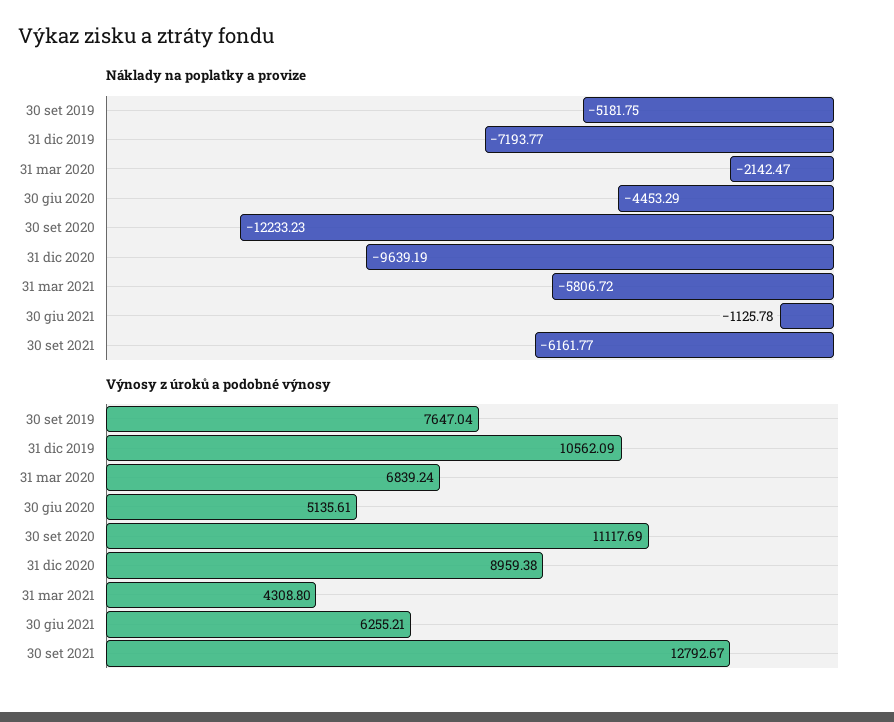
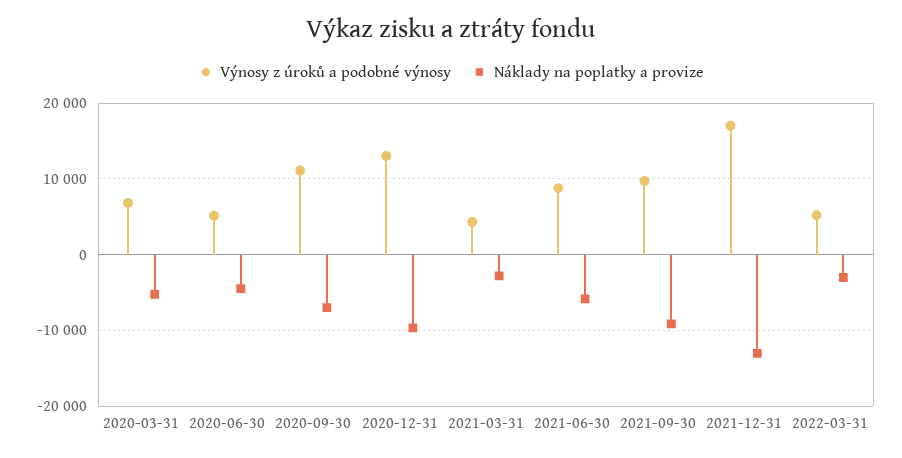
Náklady na poplatky a provize, 30 set 2019: -5181.75 -> none
Náklady na poplatky a provize, 31 dic 2019: -7193.77 -> none
Náklady na poplatky a provize, 31 mar 2020: -2142.47 -> -5000
Náklady na poplatky a provize, 30 set 2020: -12233.23 -> -7000
Náklady na poplatky a provize, 31 mar 2021: -5806.72 -> -3000
Náklady na poplatky a provize, 30 giu 2021: -1125.78 -> -6000
Náklady na poplatky a provize, 30 set 2021: -6161.77 -> -9000
Výnosy z úroků a podobné výnosy, 30 set 2019: 7647.04 -> none
Výnosy z úroků a podobné výnosy, 31 dic 2019: 10562.09 -> none
Výnosy z úroků a podobné výnosy, 31 dic 2020: 8959.38 -> 13000
Výnosy z úroků a podobné výnosy, 30 giu 2021: 6255.21 -> 9000
Výnosy z úroků a podobné výnosy, 30 set 2021: 12792.67 -> 10000
Výnosy z úroků a podobné výnosy, 2021-12-31: none -> 17000
Náklady na poplatky a provize, 2021-12-31: none -> -13000
Výnosy z úroků a podobné výnosy, 2022-03-31: none -> 5000
Náklady na poplatky a provize, 2022-03-31: none -> -3000

